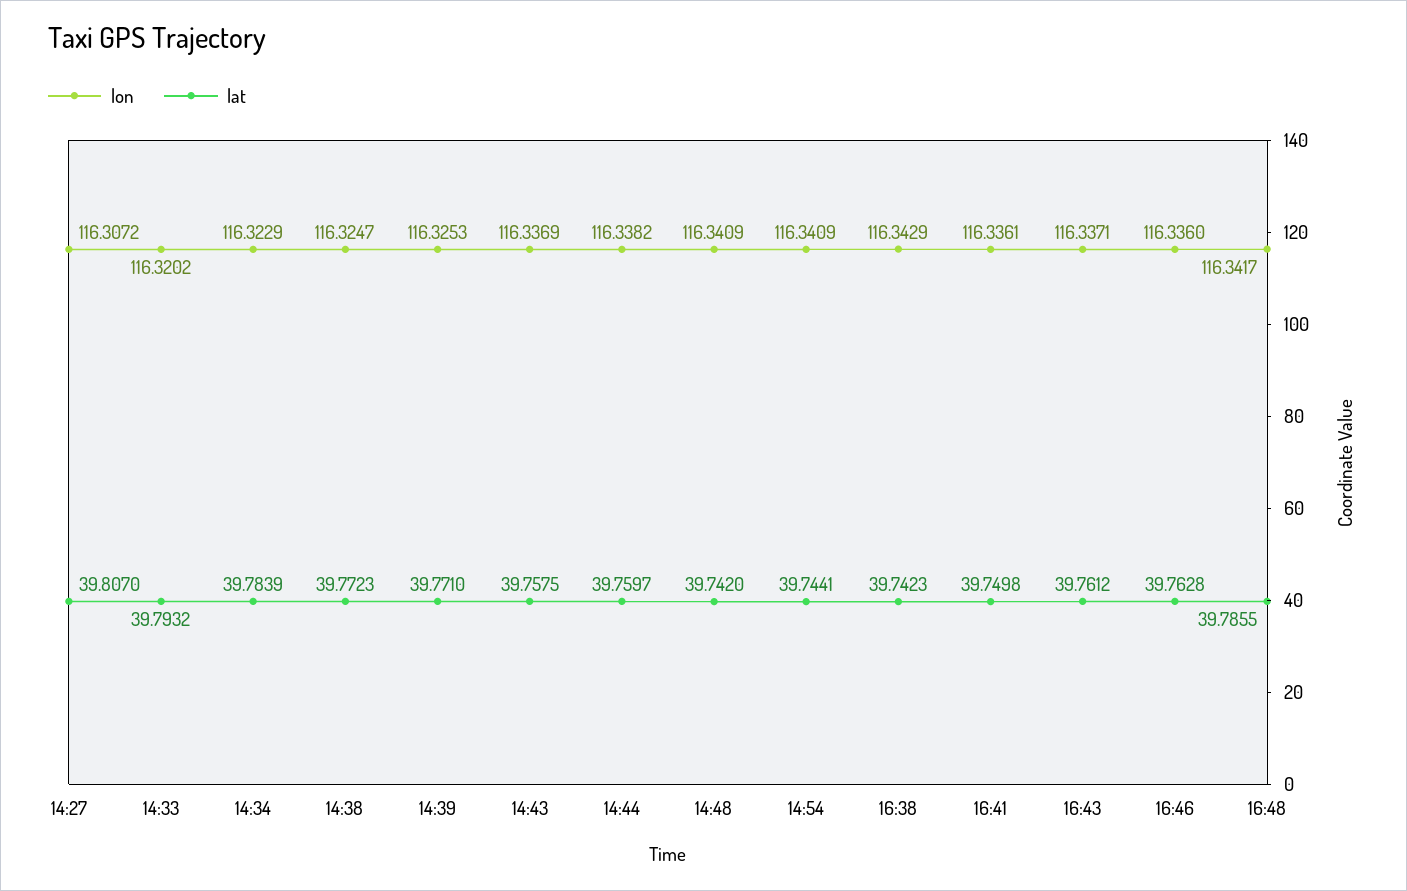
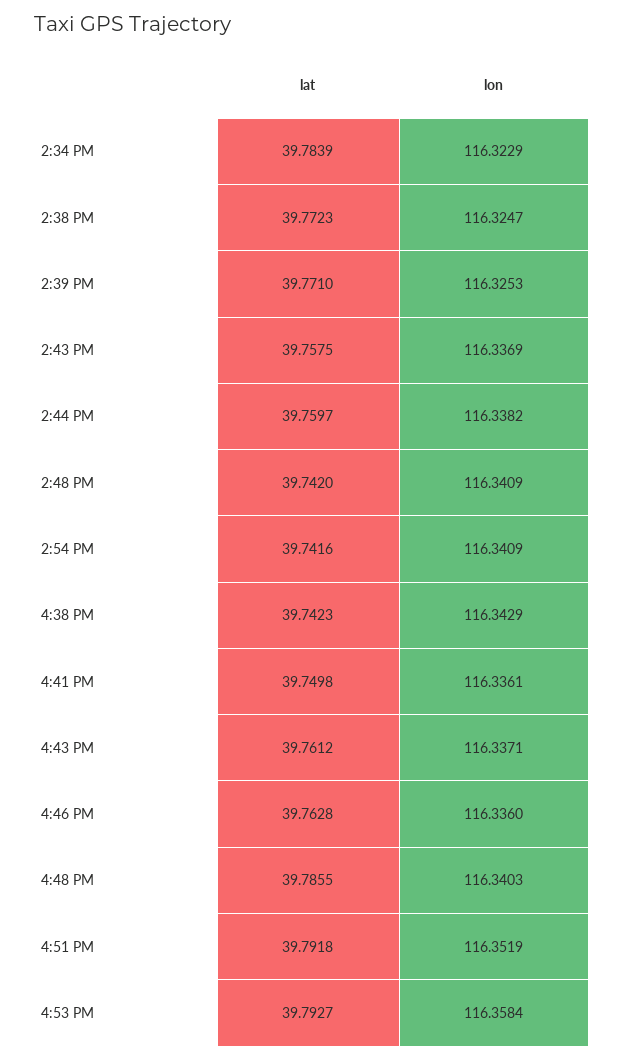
lon, 14:27: 116.3072 -> none
lat, 14:27: 39.807 -> none
lon, 14:33: 116.3202 -> none
lat, 14:33: 39.7932 -> none
lat, 14:54: 39.7441 -> 39.7416
lon, 16:48: 116.3417 -> 116.3403
lat, 4:51 PM: none -> 39.7918
lon, 4:51 PM: none -> 116.3519
lat, 4:53 PM: none -> 39.7927
lon, 4:53 PM: none -> 116.3584

